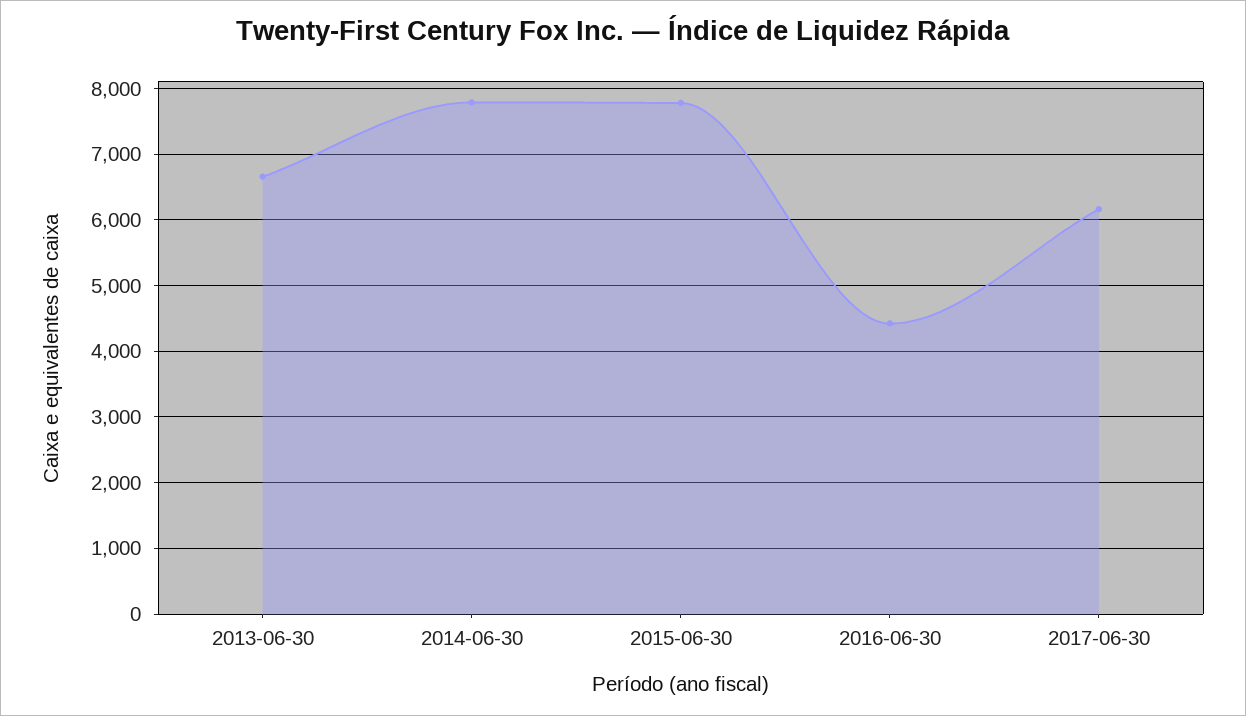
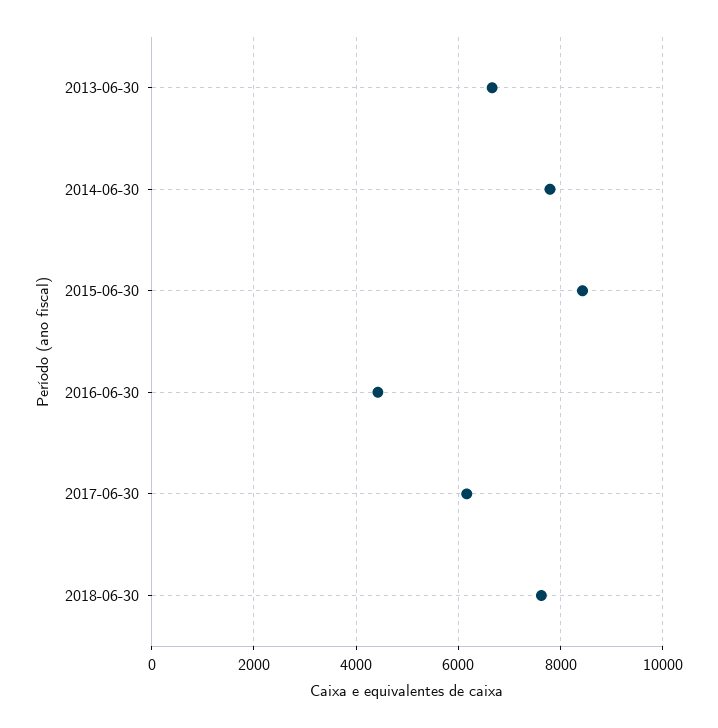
2015-06-30: 7800 -> 8400
2018-06-30: none -> 7600

